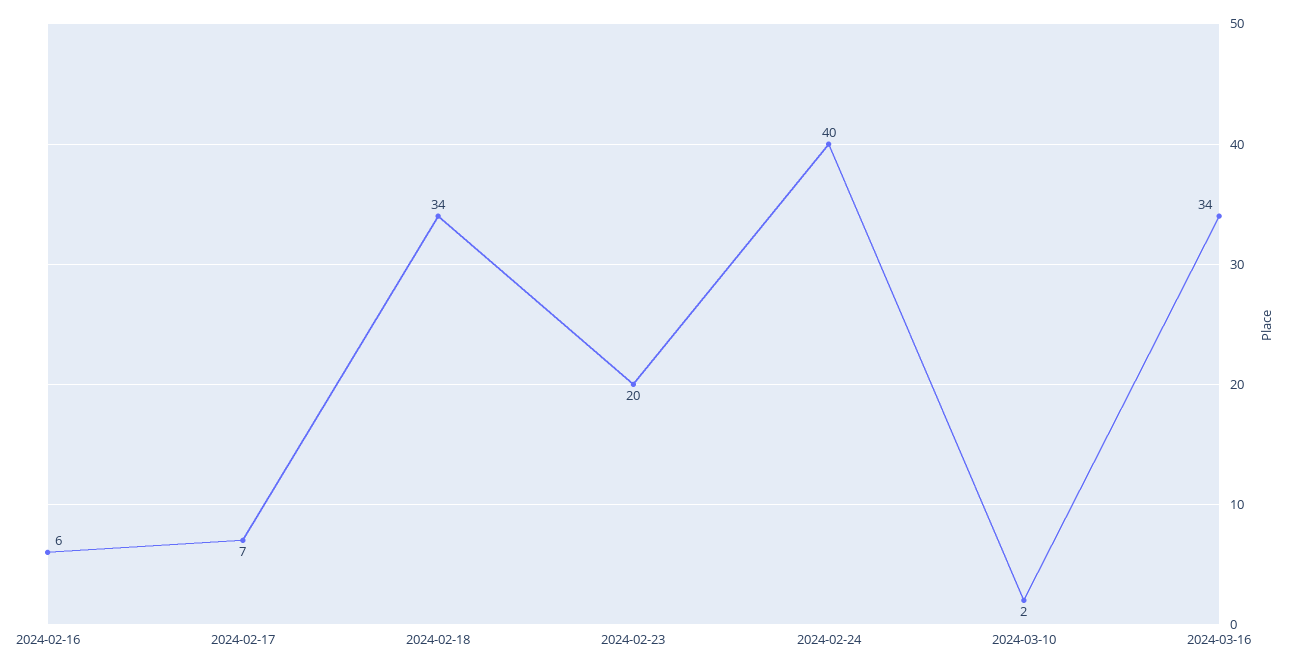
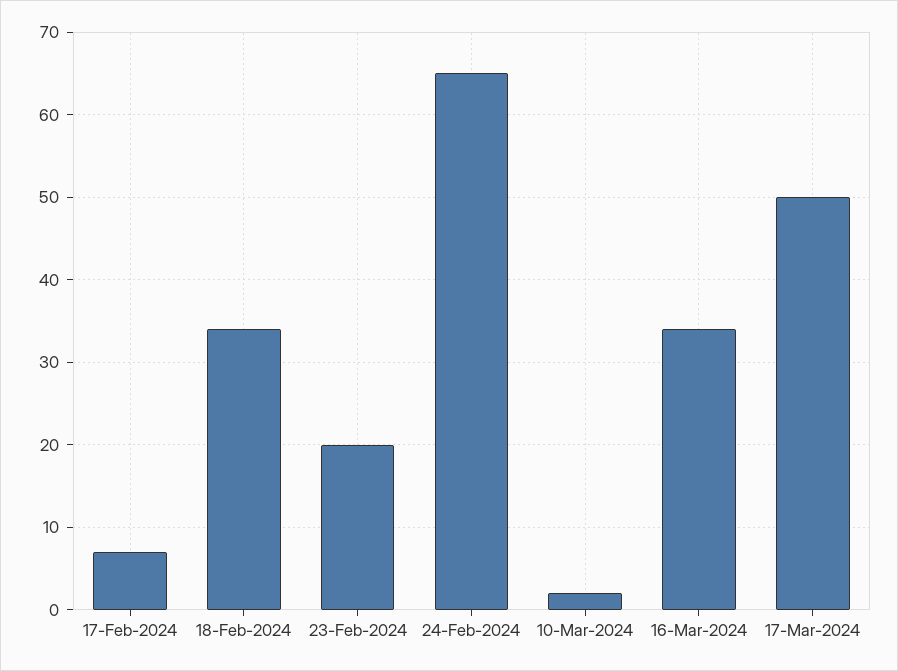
2024-02-16: 6 -> none
2024-02-24: 40 -> 65
17-Mar-2024: none -> 50

